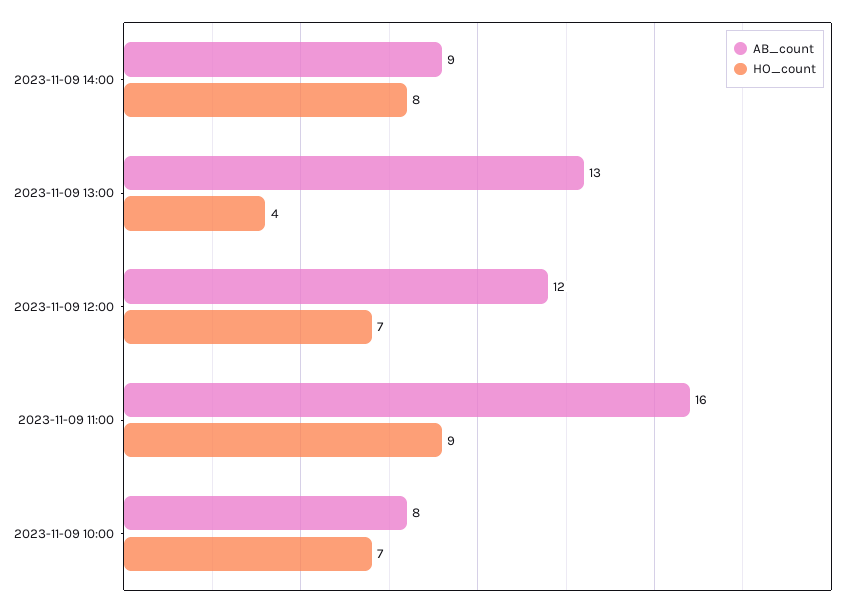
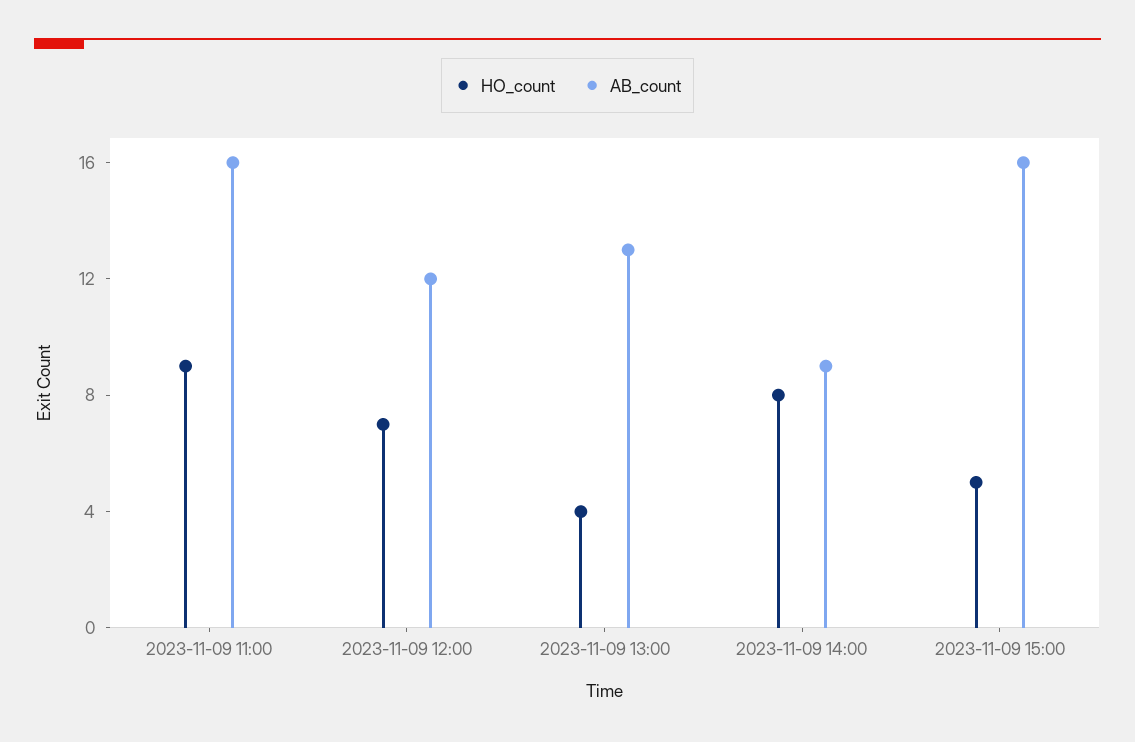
AB_count, 2023-11-09 10:00: 8 -> none
HO_count, 2023-11-09 10:00: 7 -> none
HO_count, 2023-11-09 15:00: none -> 5
AB_count, 2023-11-09 15:00: none -> 16

